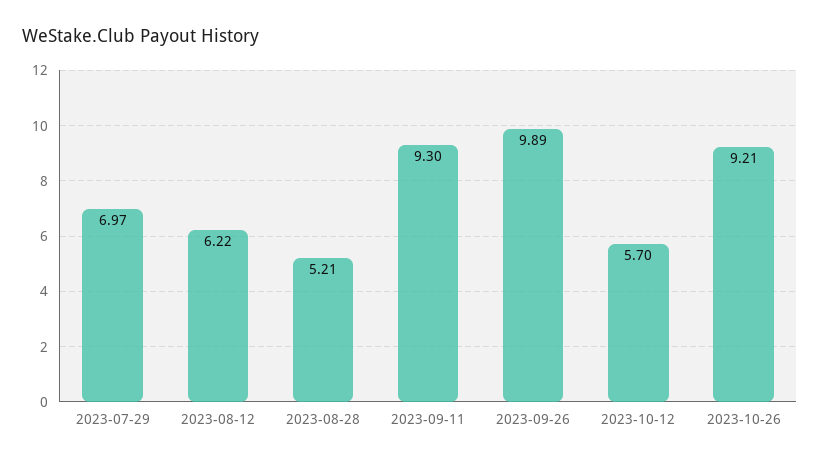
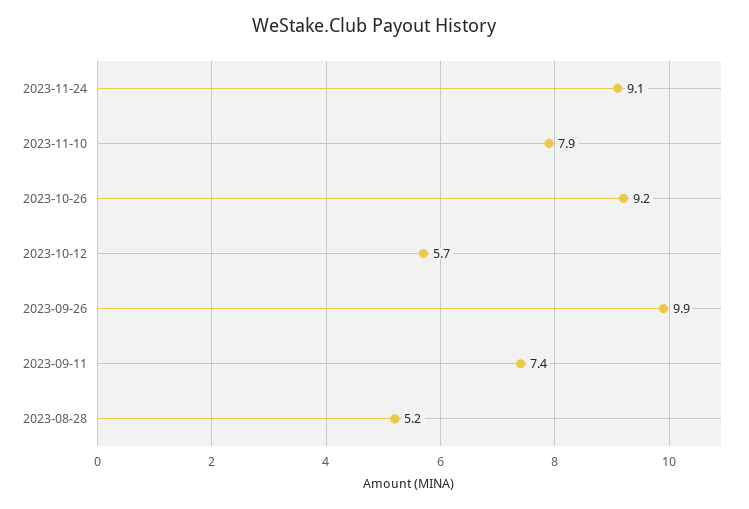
2023-07-29: 6.97 -> none
2023-08-12: 6.22 -> none
2023-09-11: 9.3 -> 7.4
2023-11-24: none -> 9.1
2023-11-10: none -> 7.9

